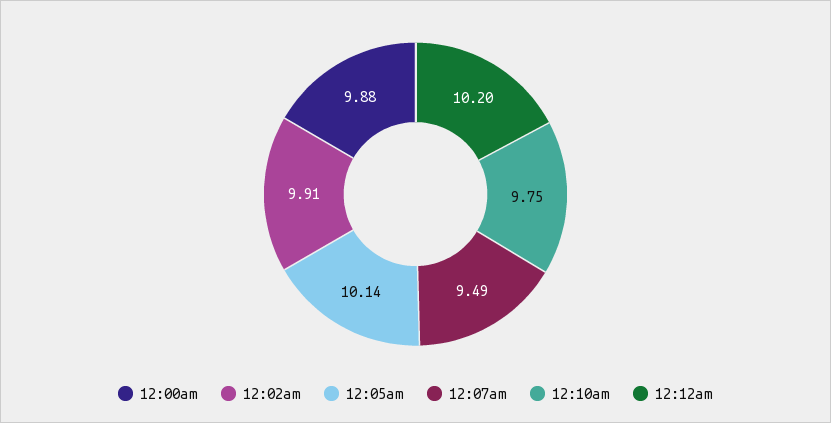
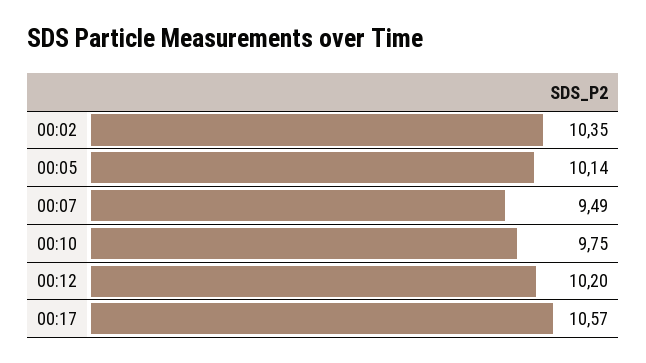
12:00am: 9.88 -> none
12:02am: 9.91 -> 10.35
00:17: none -> 10.57

